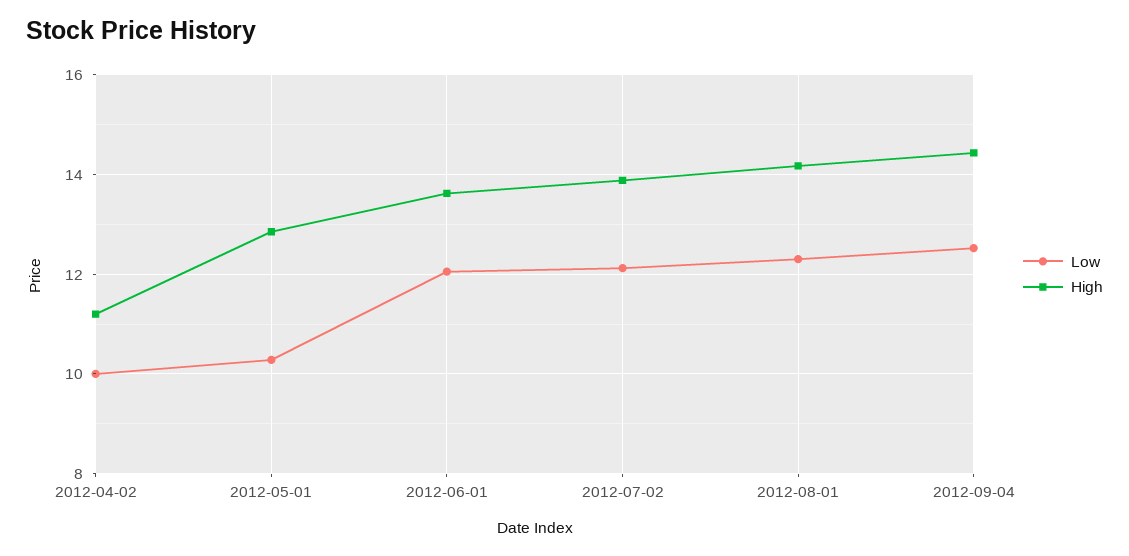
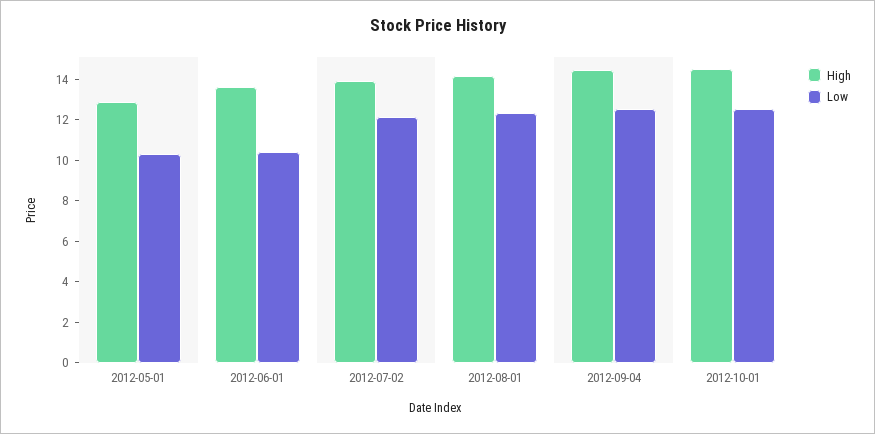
Low, 2012-04-02: 10 -> none
High, 2012-04-02: 11.2 -> none
Low, 2012-06-01: 12 -> 10.5
High, 2012-10-01: none -> 14.5
Low, 2012-10-01: none -> 12.5

